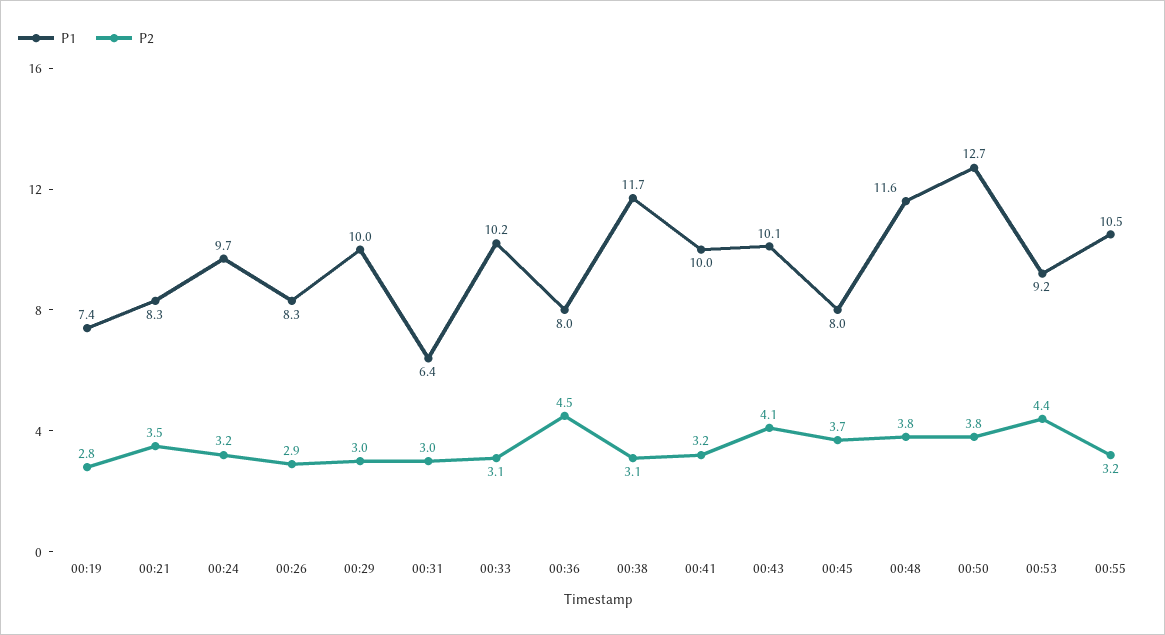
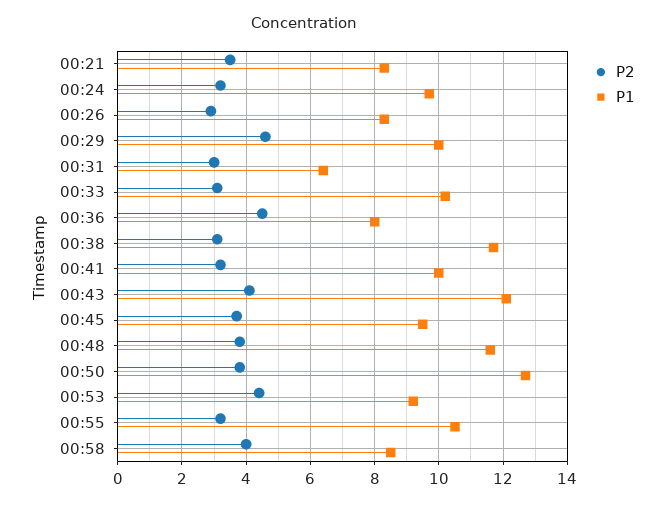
P1, 00:19: 7.4 -> none
P2, 00:19: 2.8 -> none
P2, 00:29: 3 -> 4.5
P1, 00:43: 10.1 -> 12
P1, 00:45: 8 -> 9.5
P2, 00:58: none -> 4
P1, 00:58: none -> 8.5

